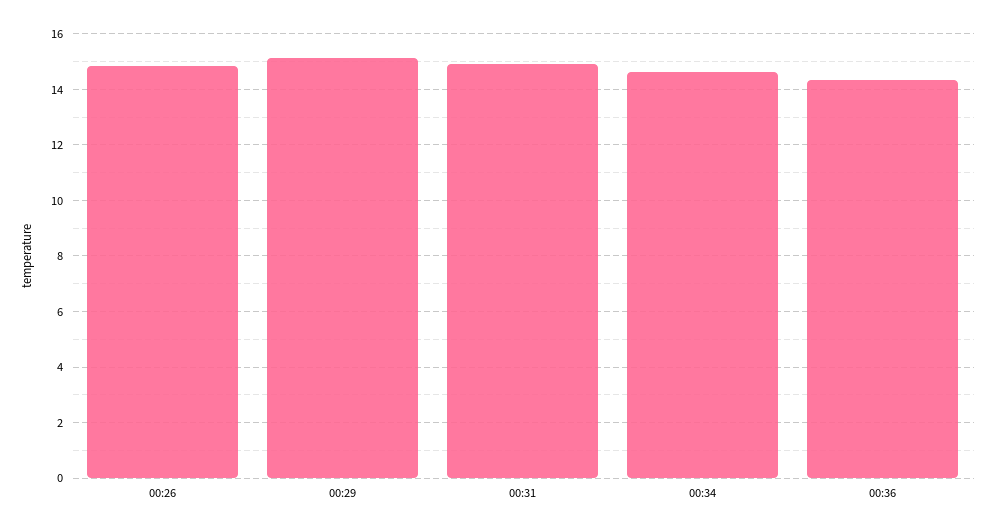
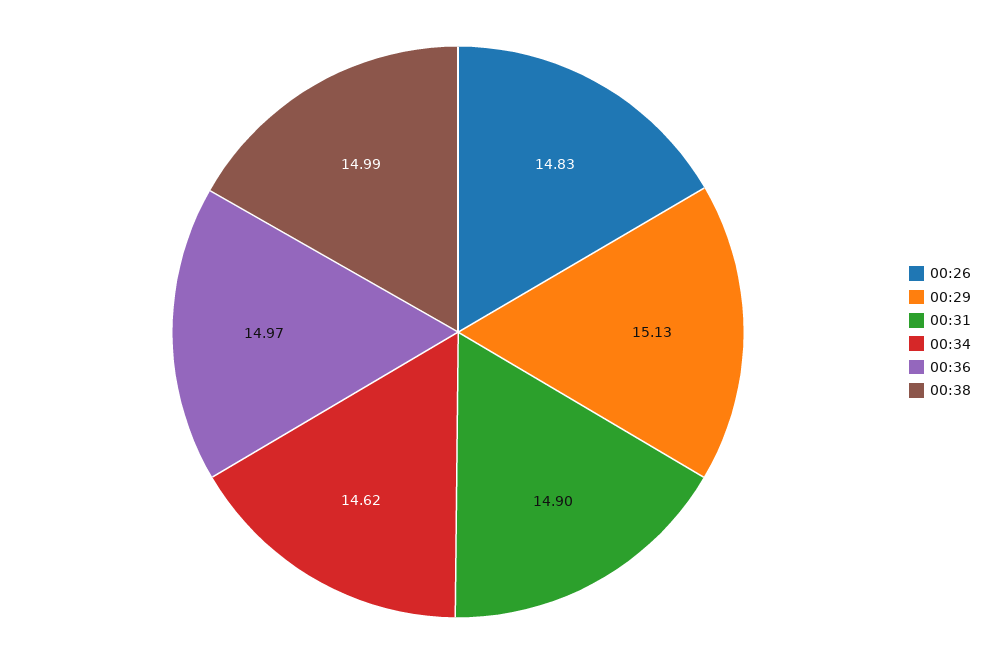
00:36: 14.25 -> 14.97
00:38: none -> 14.99

